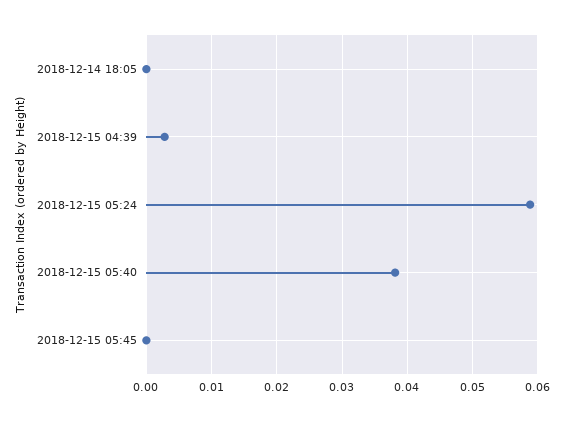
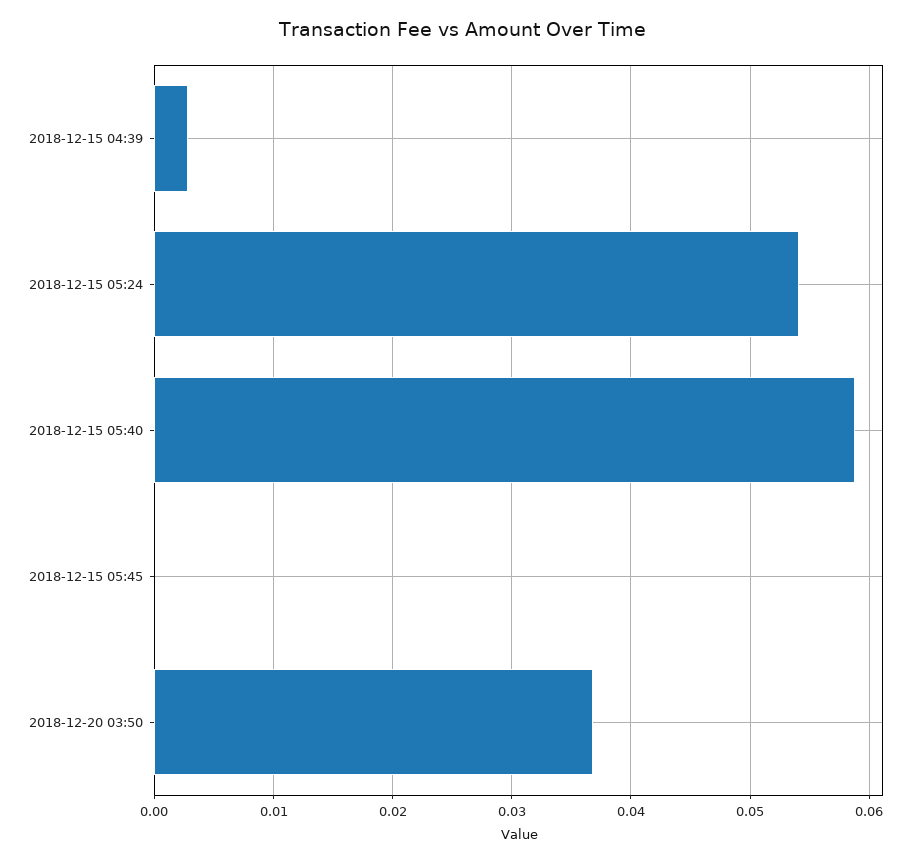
2018-12-14 18:05: 0 -> none
2018-12-15 05:24: 0.059 -> 0.054
2018-12-15 05:40: 0.038 -> 0.059
2018-12-20 03:50: none -> 0.037

